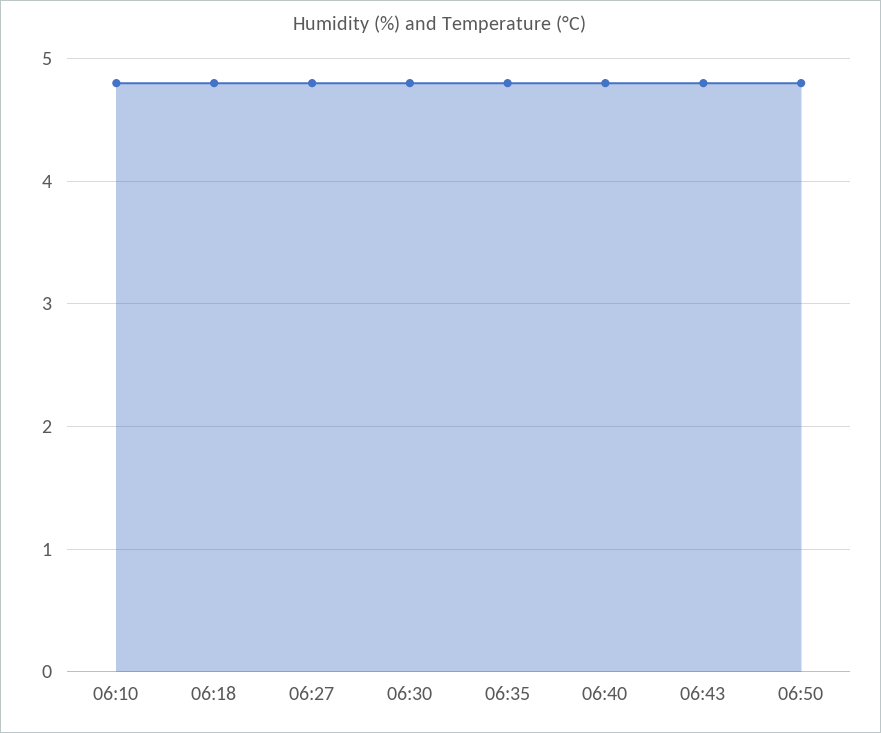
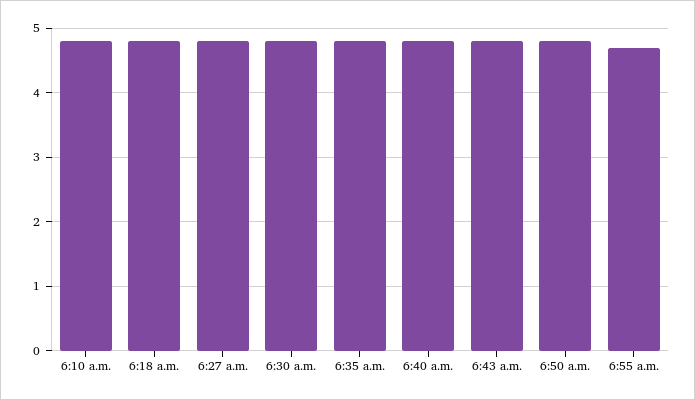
6:55 a.m.: none -> 4.7

